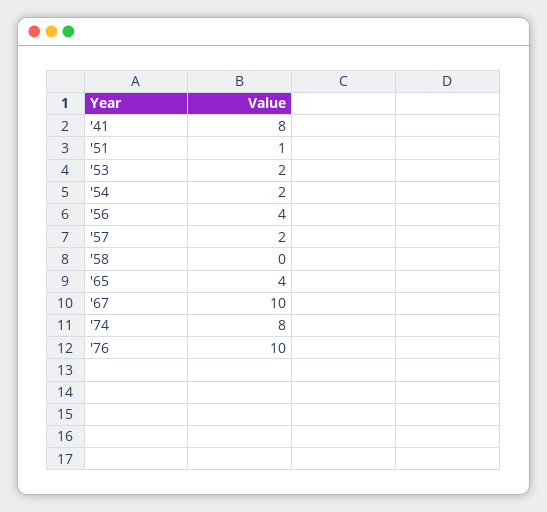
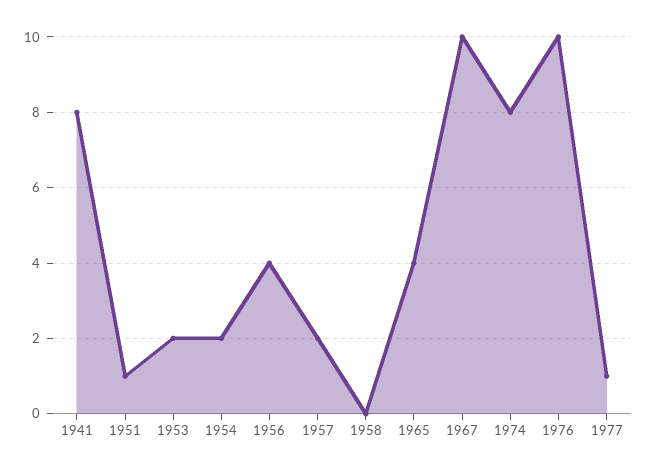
1977: none -> 1

